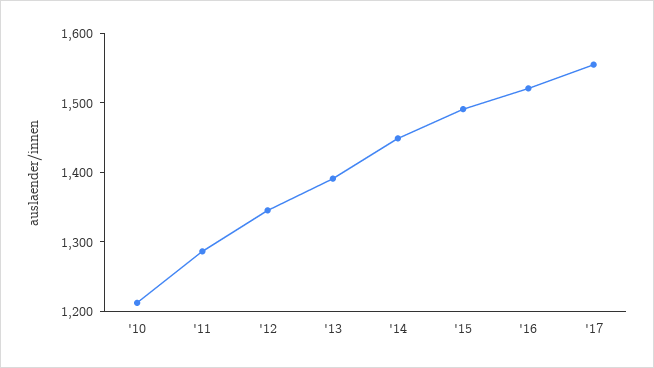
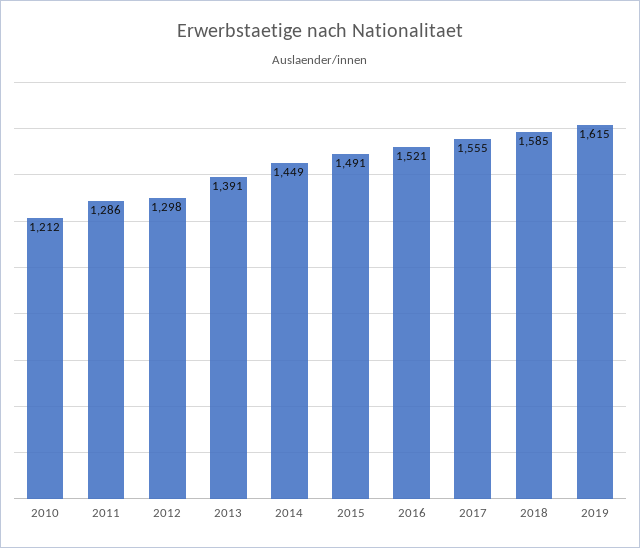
'12: 1340 -> 1298
2018: none -> 1585
2019: none -> 1615

